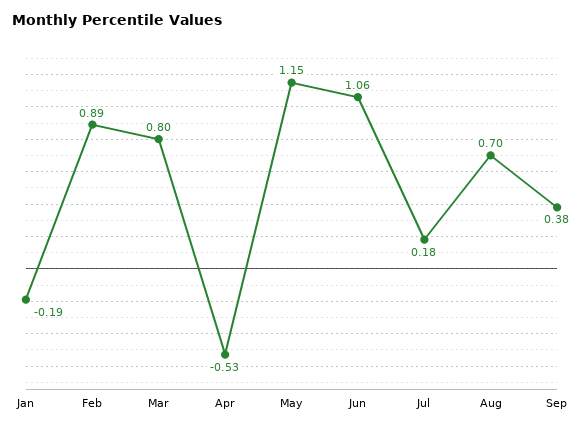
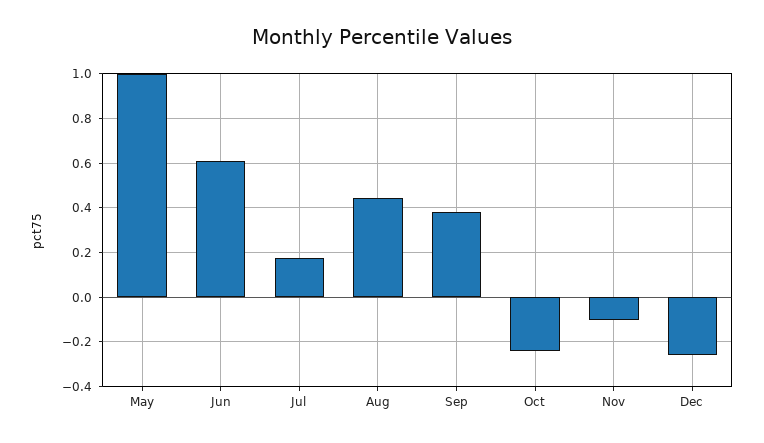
Jan: -0.19 -> none
Feb: 0.89 -> none
Mar: 0.8 -> none
Apr: -0.53 -> none
May: 1.15 -> 1
Jun: 1.06 -> 0.6
Aug: 0.7 -> 0.45
Oct: none -> -0.25
Nov: none -> -0.1
Dec: none -> -0.25

